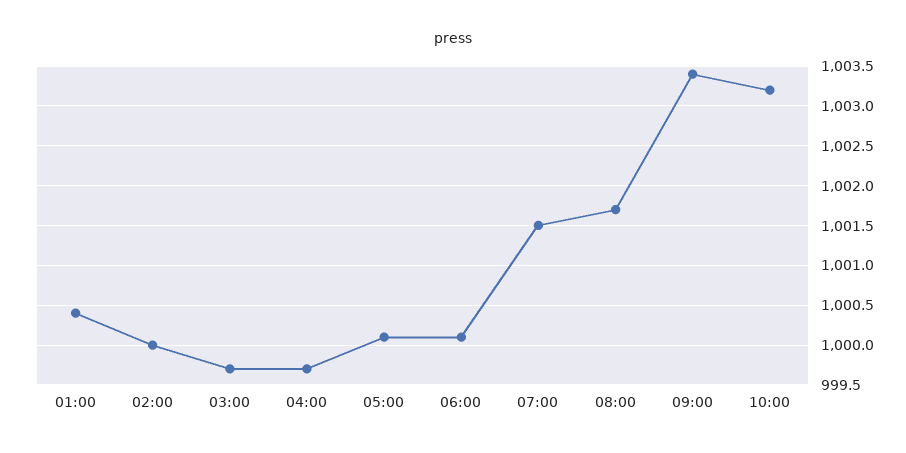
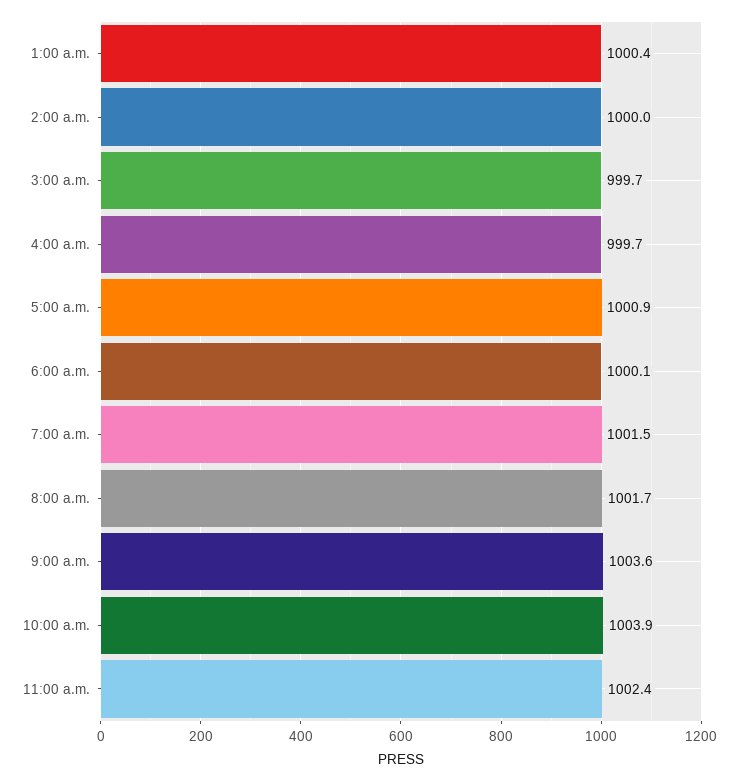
05:00: 1000.1 -> 1000.9
09:00: 1003.4 -> 1003.6
10:00: 1003.2 -> 1003.9
11:00 a.m.: none -> 1002.4

